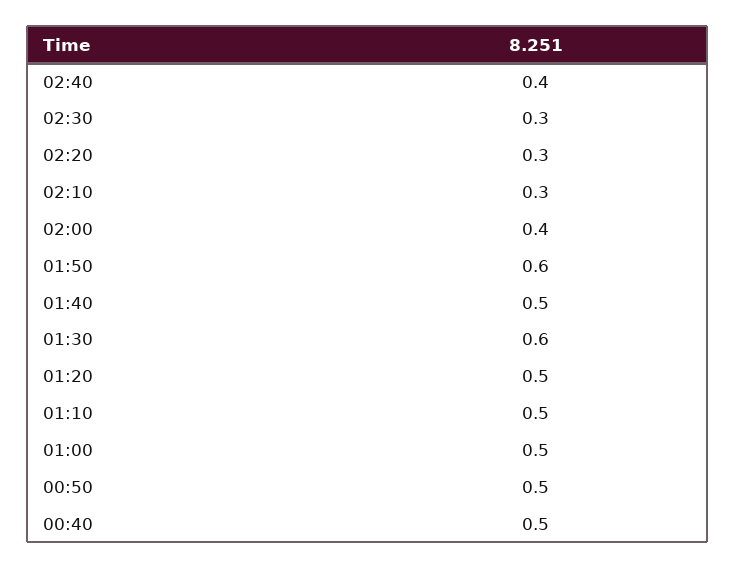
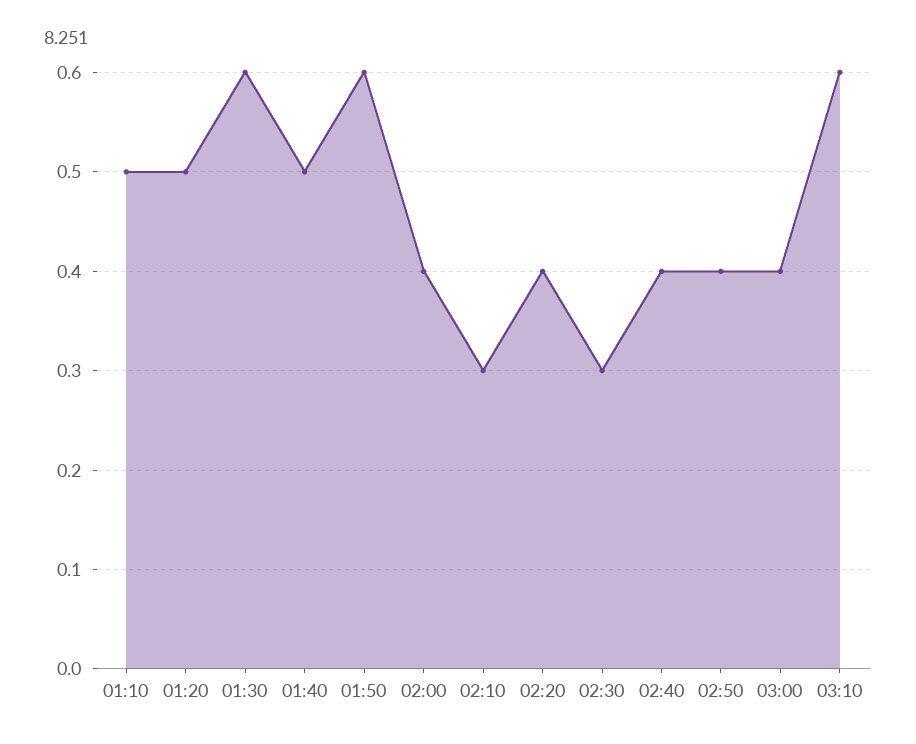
02:20: 0.3 -> 0.4
01:00: 0.5 -> none
00:50: 0.5 -> none
00:40: 0.5 -> none
02:50: none -> 0.4
03:00: none -> 0.4
03:10: none -> 0.6

